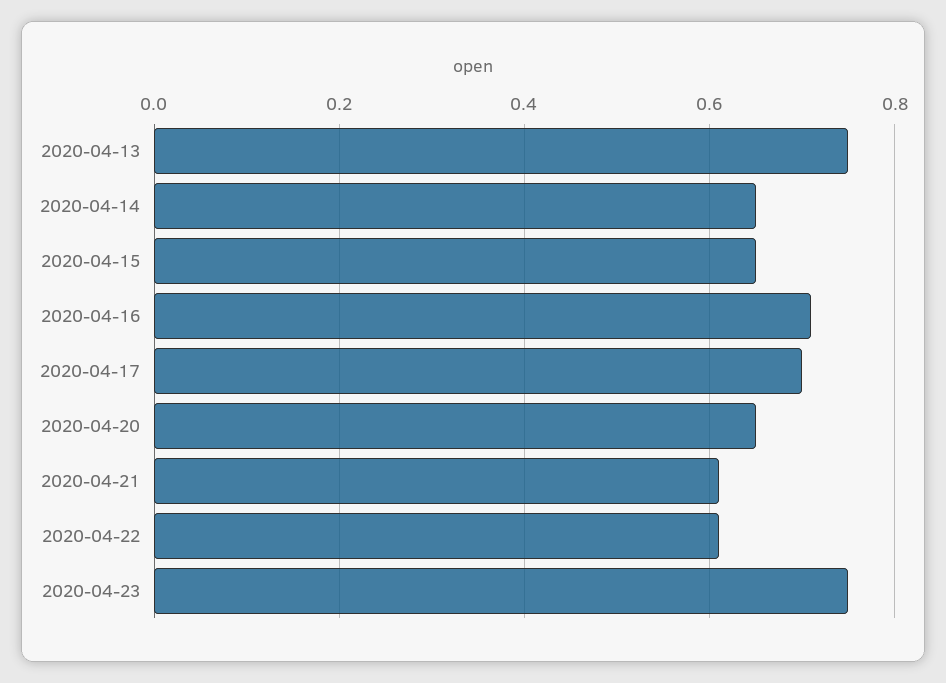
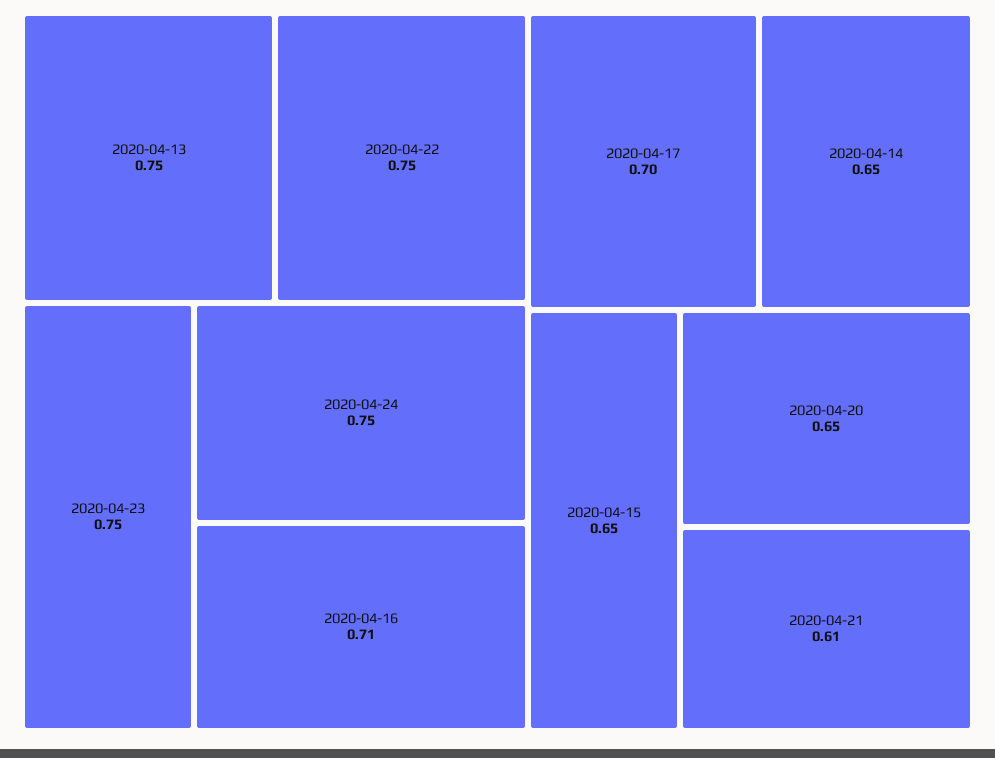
2020-04-22: 0.6 -> 0.75
2020-04-24: none -> 0.75

